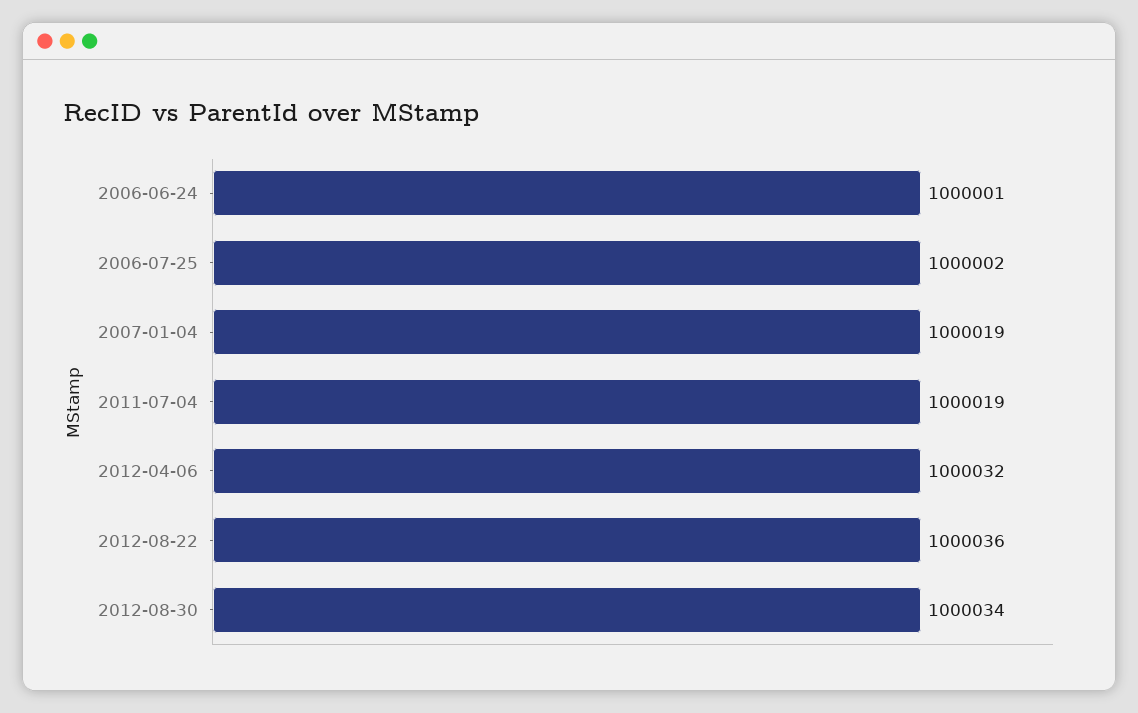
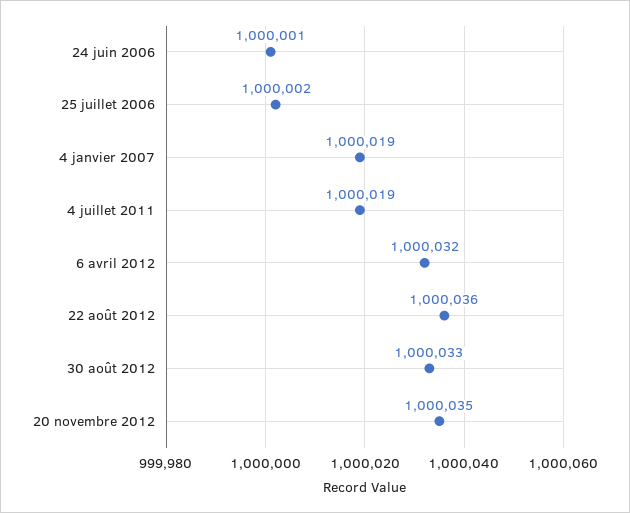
2012-08-30: 1000034 -> 1000033
20 novembre 2012: none -> 1000035

